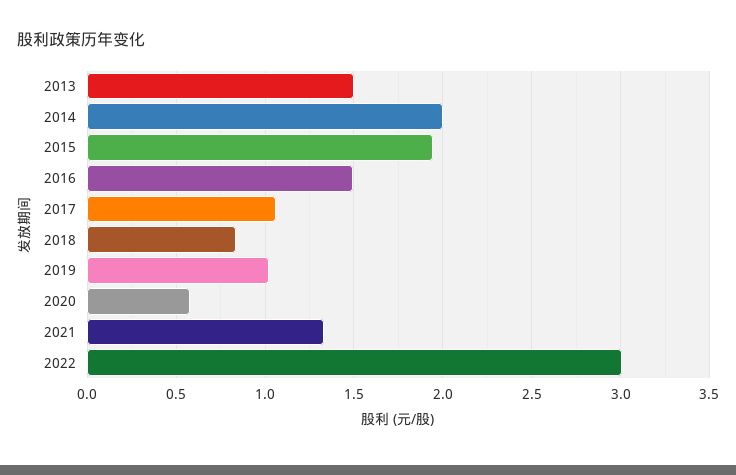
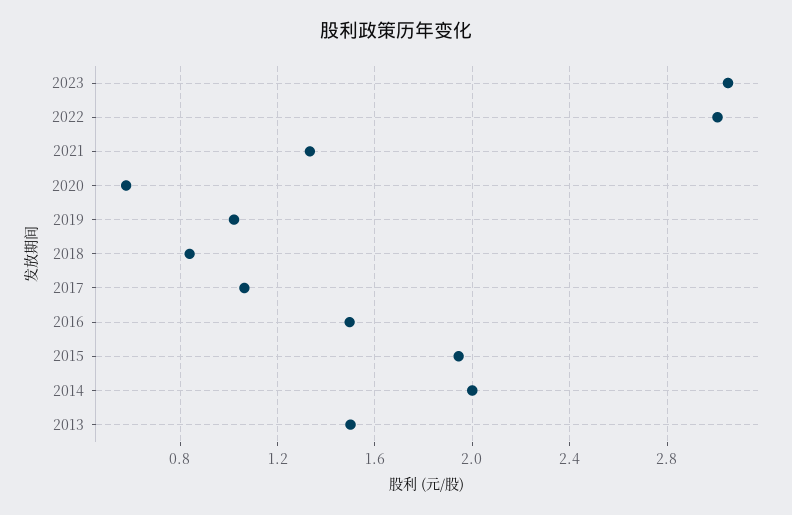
2023: none -> 3.05

